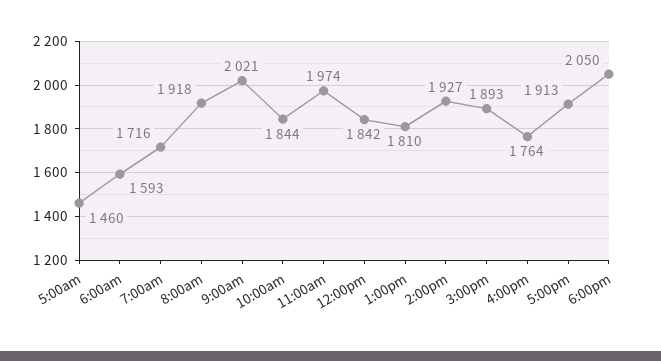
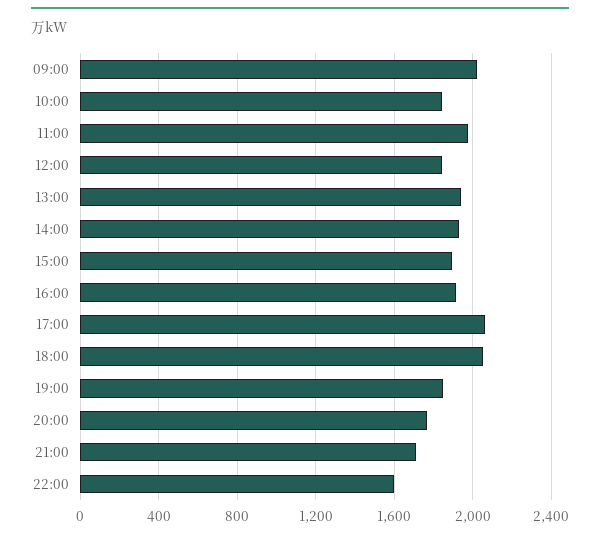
5:00am: 1460 -> none
6:00am: 1593 -> none
7:00am: 1716 -> none
8:00am: 1918 -> none
1:00pm: 1810 -> 1950
4:00pm: 1764 -> 1900
5:00pm: 1913 -> 2050
19:00: none -> 1850
20:00: none -> 1750
21:00: none -> 1700
22:00: none -> 1600

